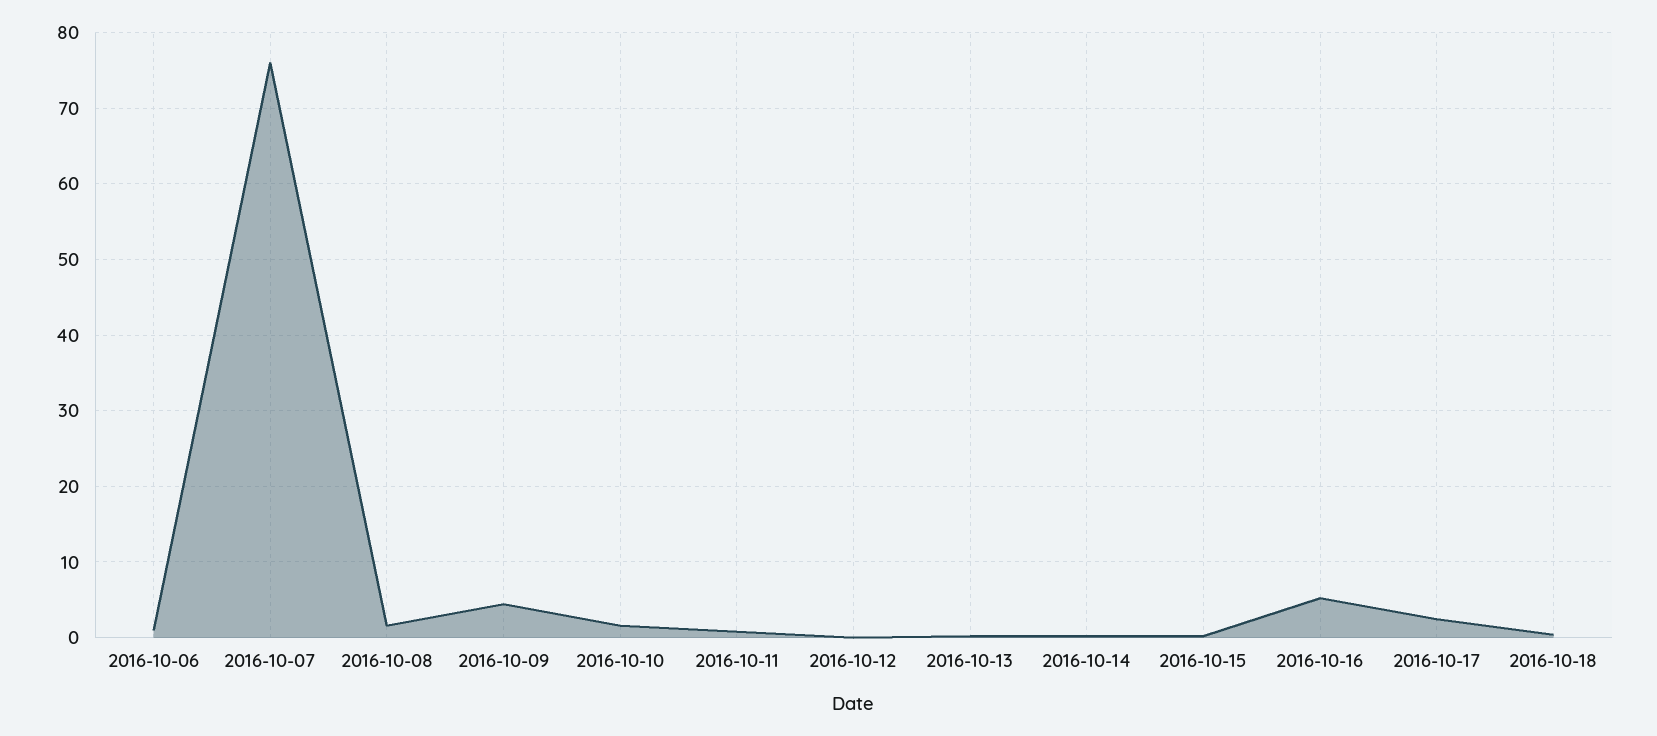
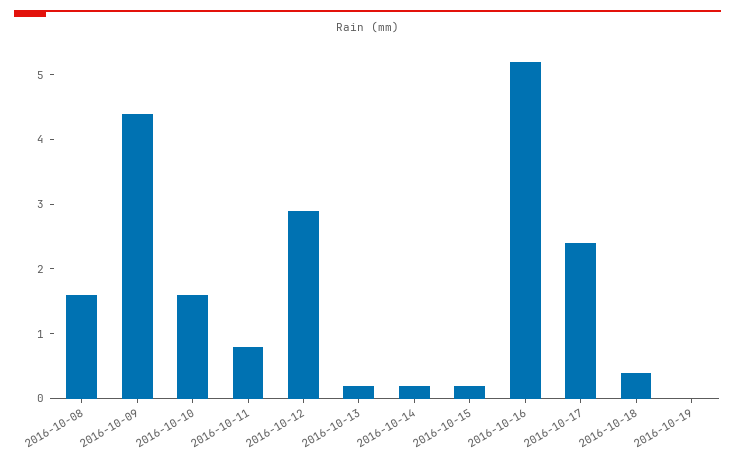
2016-10-06: 1 -> none
2016-10-07: 76 -> none
2016-10-12: 0 -> 3
2016-10-19: none -> 0

